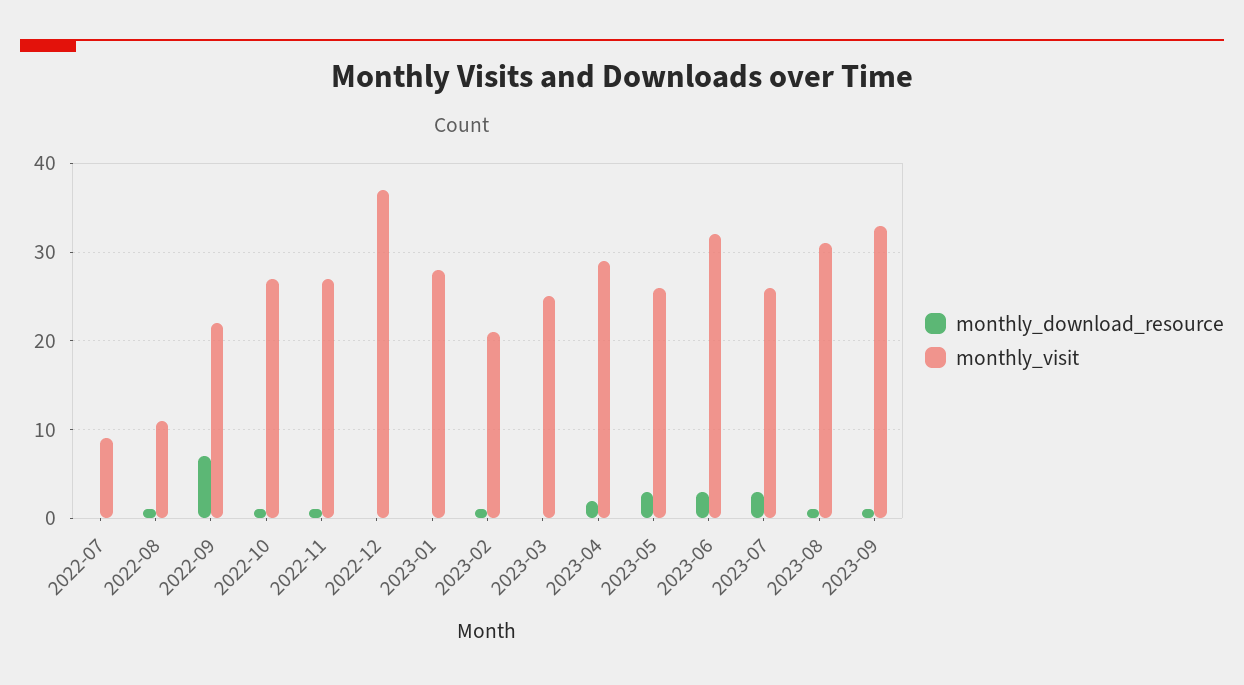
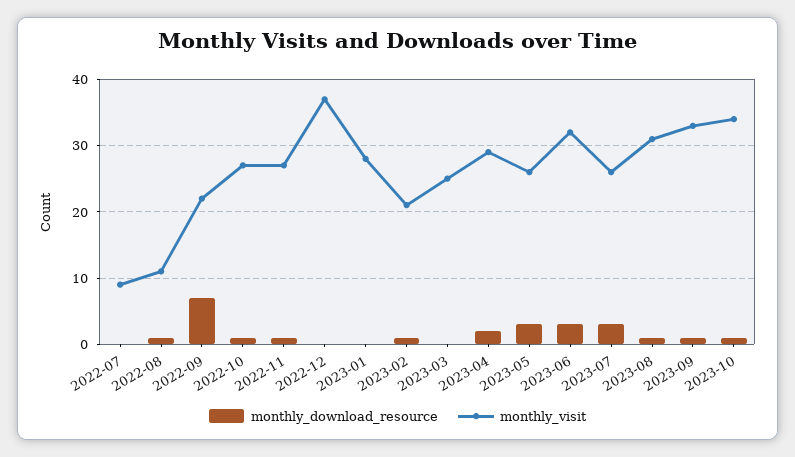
monthly_download_resource, 2023-10: none -> 1
monthly_visit, 2023-10: none -> 34

